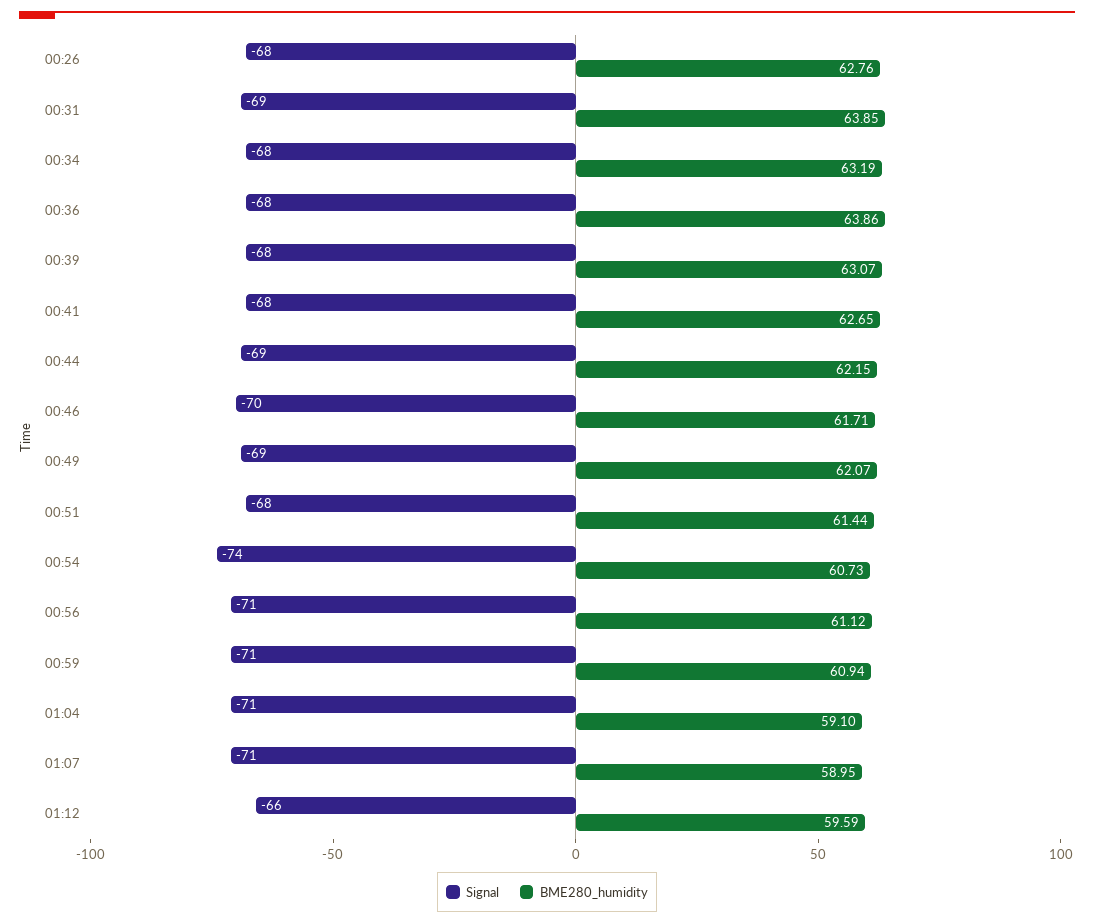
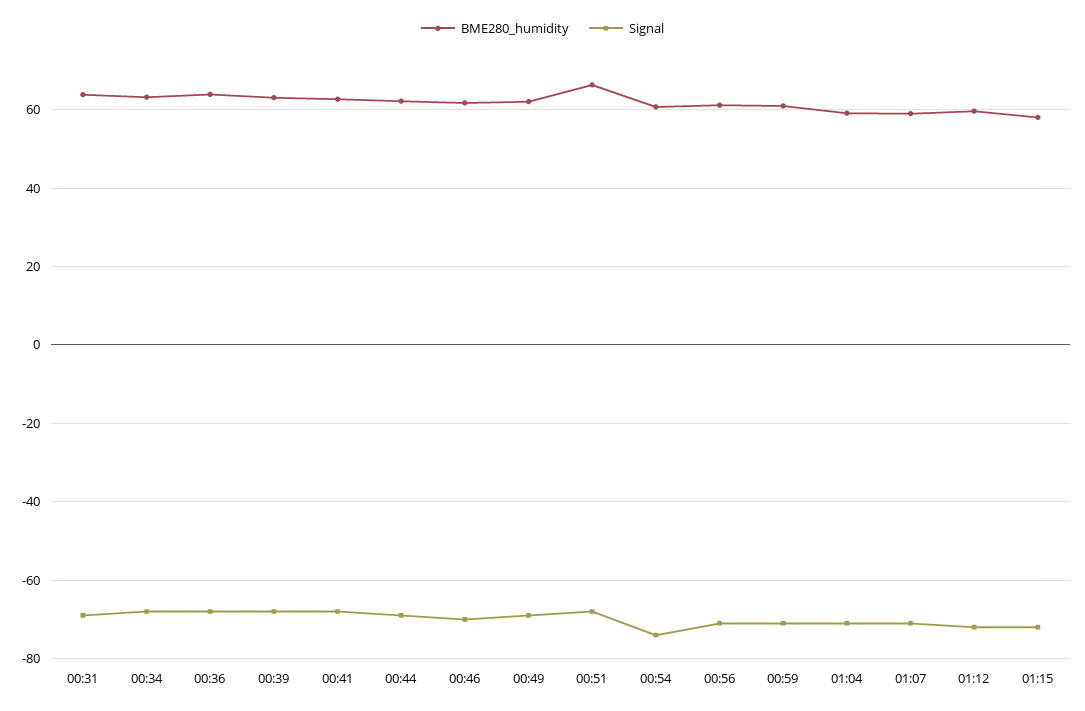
Signal, 00:26: -68 -> none
BME280_humidity, 00:26: 62.76 -> none
BME280_humidity, 00:51: 61.44 -> 66
Signal, 01:12: -66 -> -72
BME280_humidity, 01:15: none -> 58
Signal, 01:15: none -> -72

